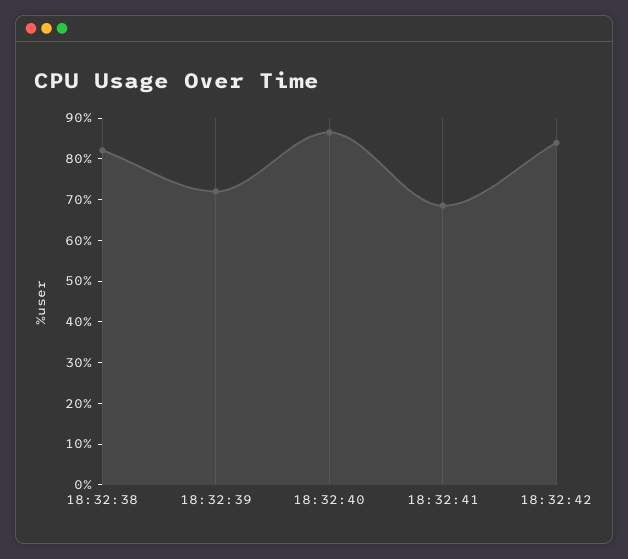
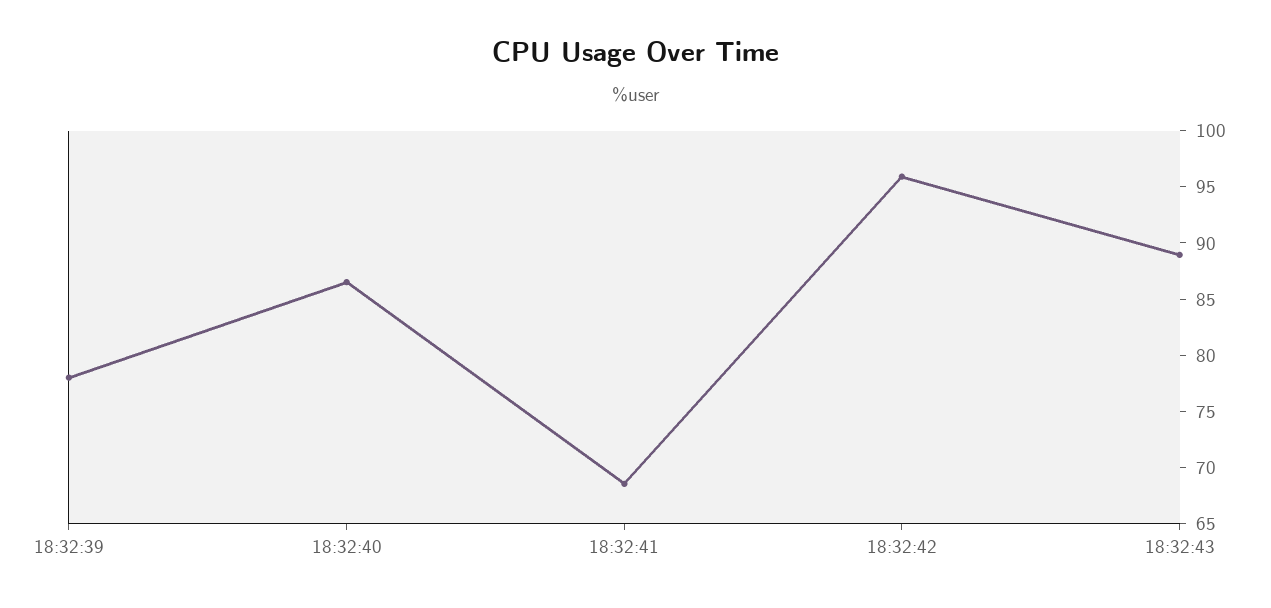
18:32:38: 82 -> none
18:32:39: 72 -> 78
18:32:42: 84 -> 96
18:32:43: none -> 89

